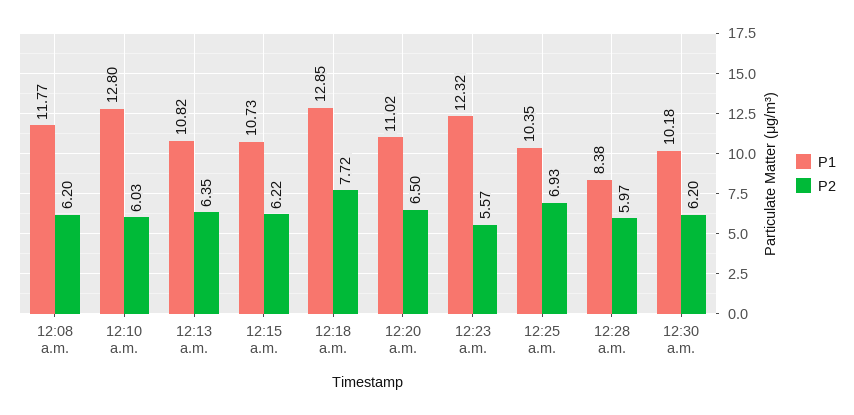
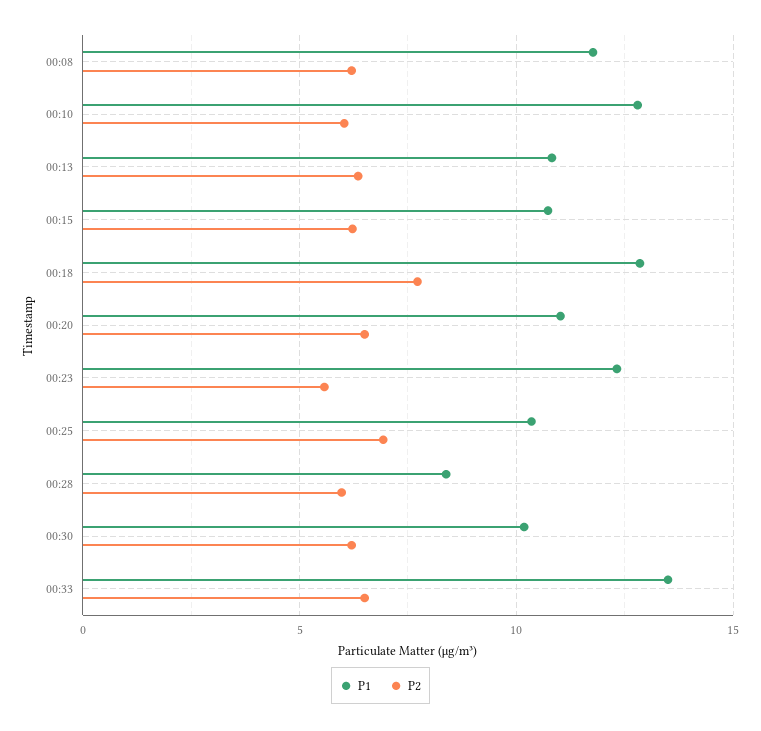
P1, 00:33: none -> 13.5
P2, 00:33: none -> 6.5

